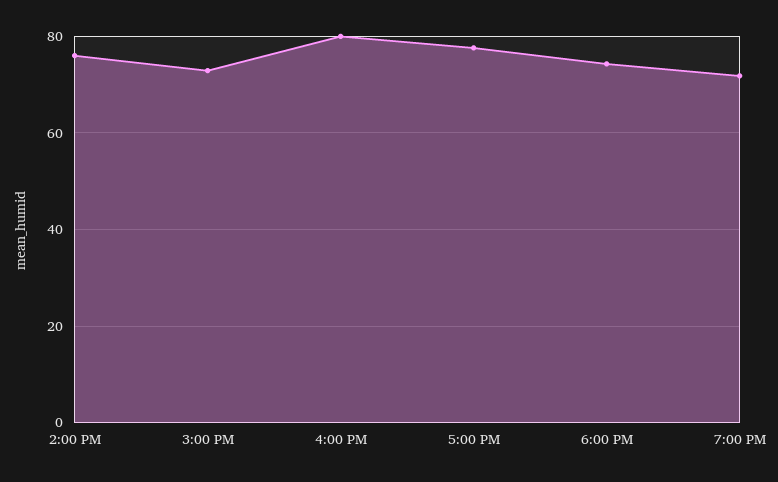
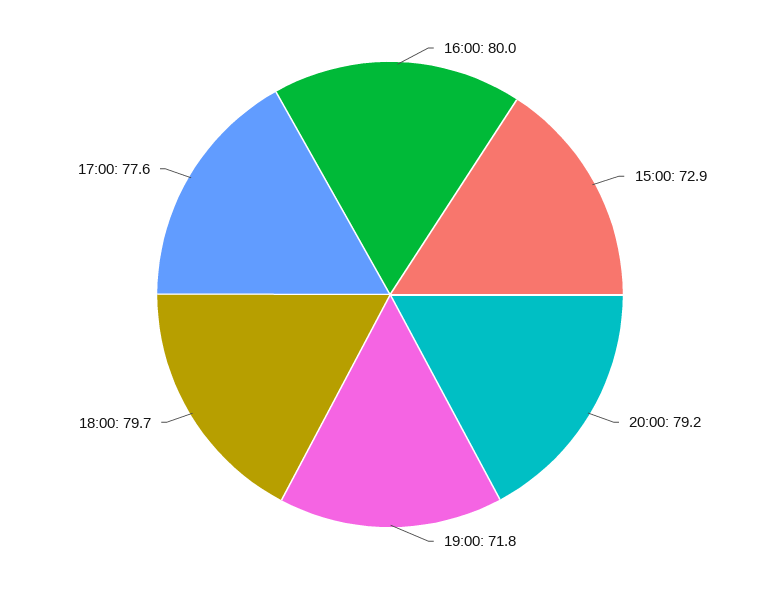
2:00 PM: 76 -> none
6:00 PM: 74 -> 79.7
20:00: none -> 79.2

